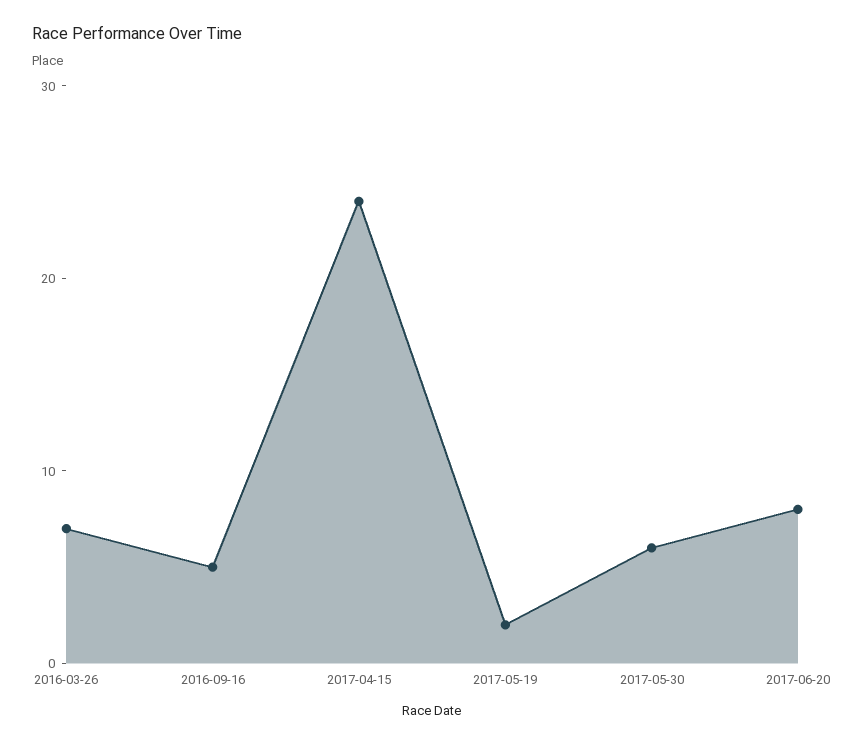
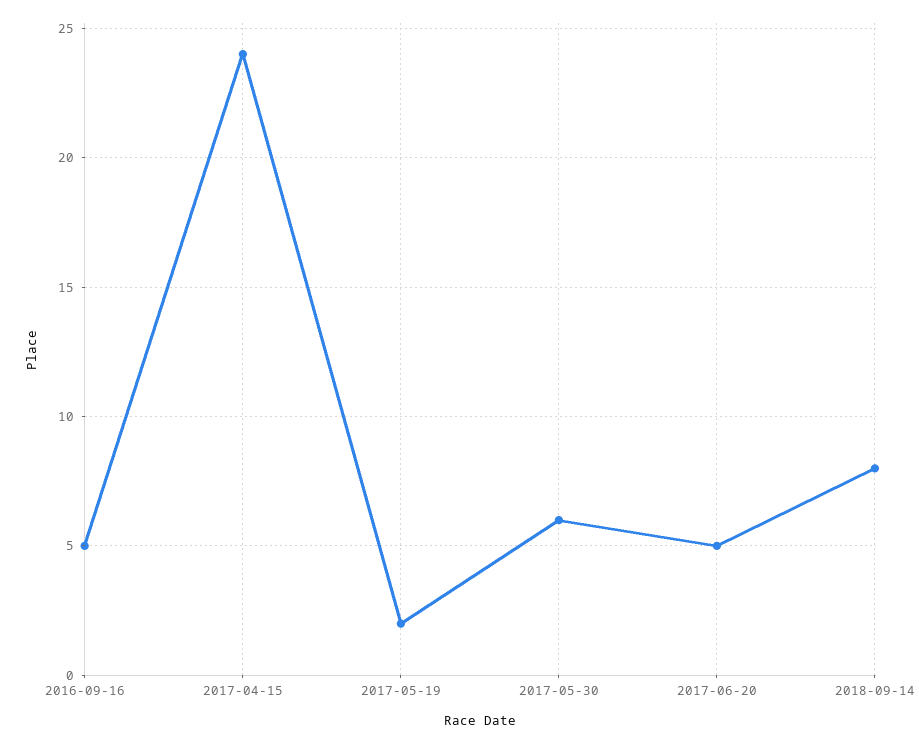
2016-03-26: 7 -> none
2017-06-20: 8 -> 5
2018-09-14: none -> 8

